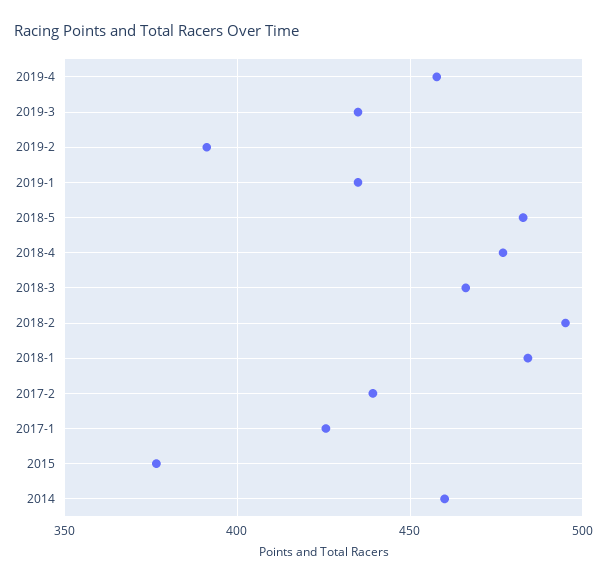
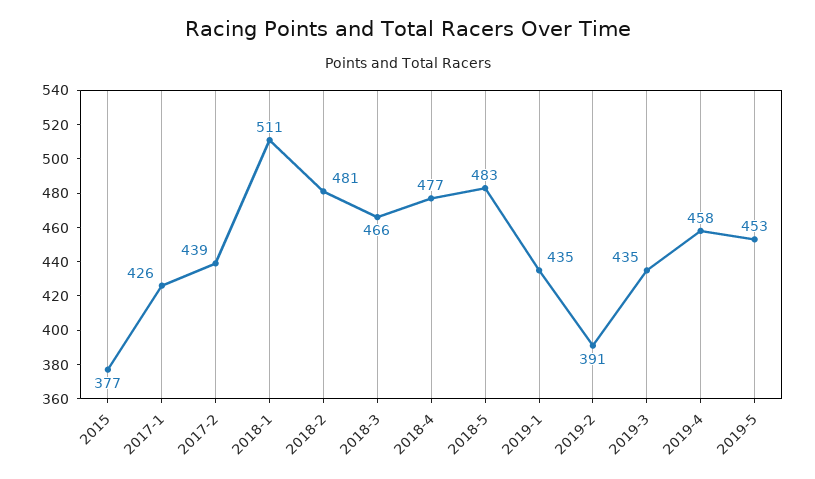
2018-2: 495 -> 481
2018-1: 485 -> 511
2014: 460 -> none
2019-5: none -> 453

